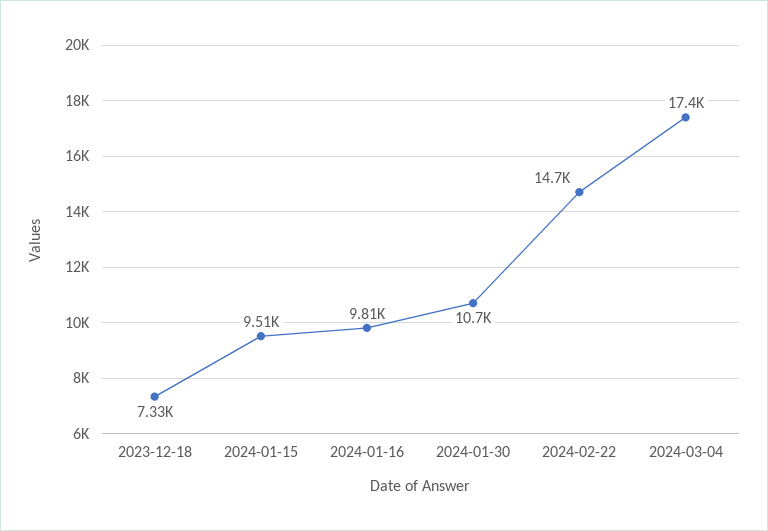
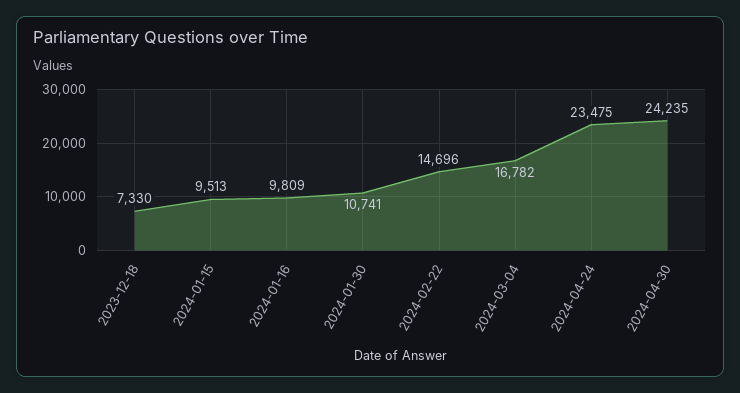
2024-03-04: 17400 -> 16782
2024-04-24: none -> 23475
2024-04-30: none -> 24235

